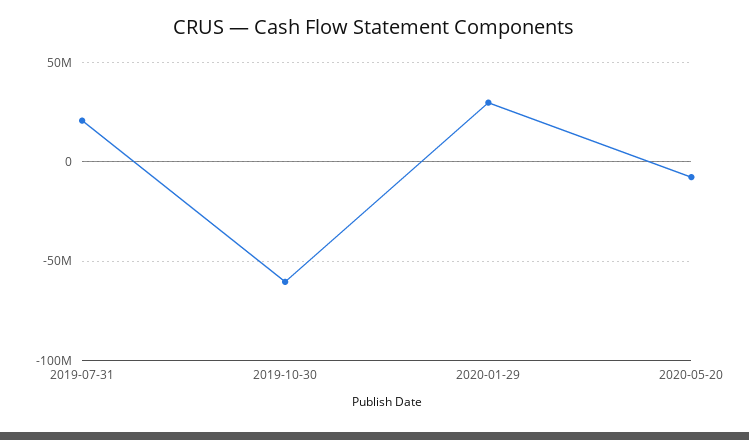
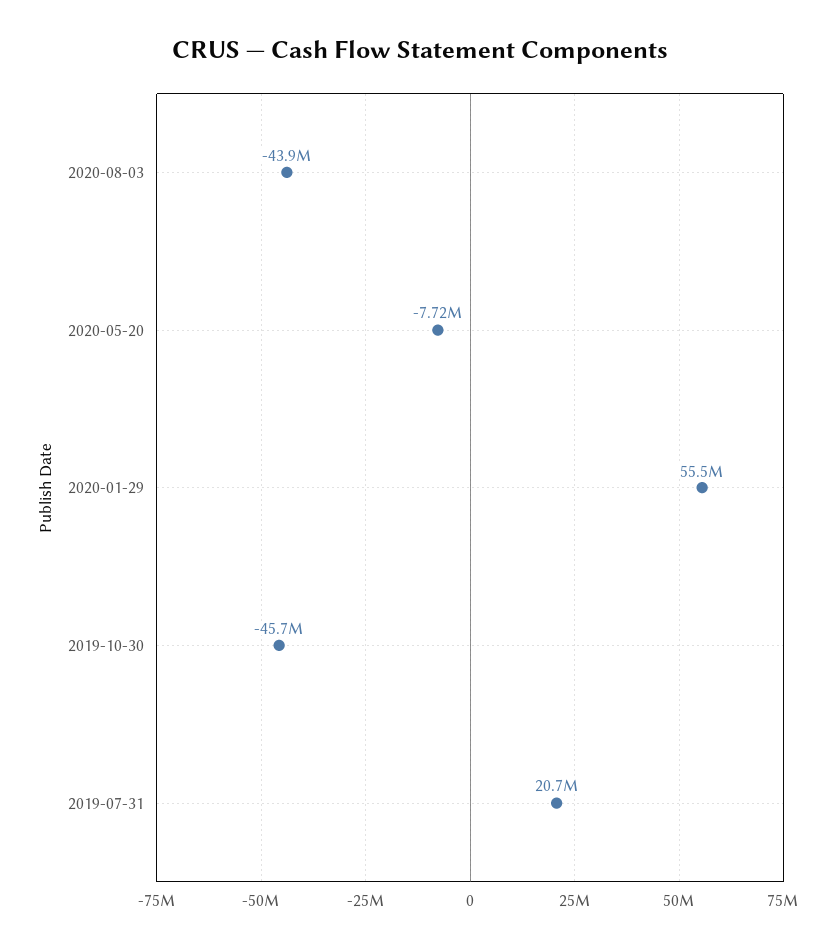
2019-10-30: -60000000 -> -45700000
2020-01-29: 30000000 -> 55500000
2020-08-03: none -> -43900000

